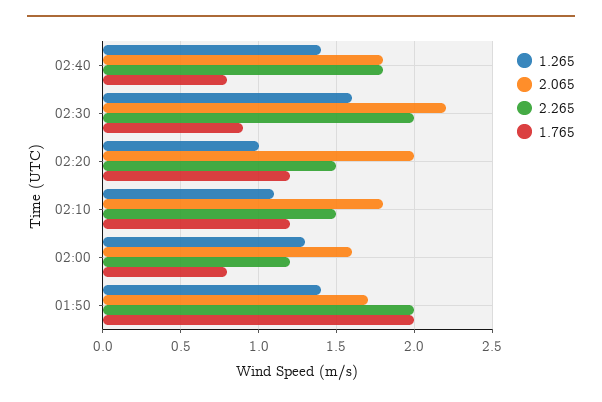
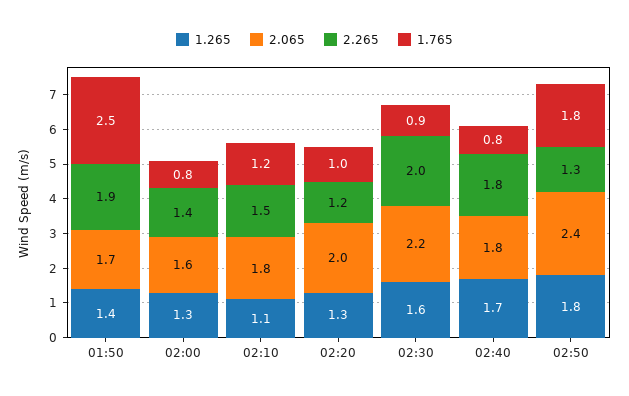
1.265, 02:40: 1.4 -> 1.7
1.265, 02:20: 1 -> 1.3
2.265, 02:20: 1.5 -> 1.2
1.765, 02:20: 1.2 -> 1
2.265, 02:00: 1.2 -> 1.4
2.265, 01:50: 2 -> 1.9
1.765, 01:50: 2 -> 2.5
1.265, 02:50: none -> 1.8
2.065, 02:50: none -> 2.4
2.265, 02:50: none -> 1.3
1.765, 02:50: none -> 1.8

